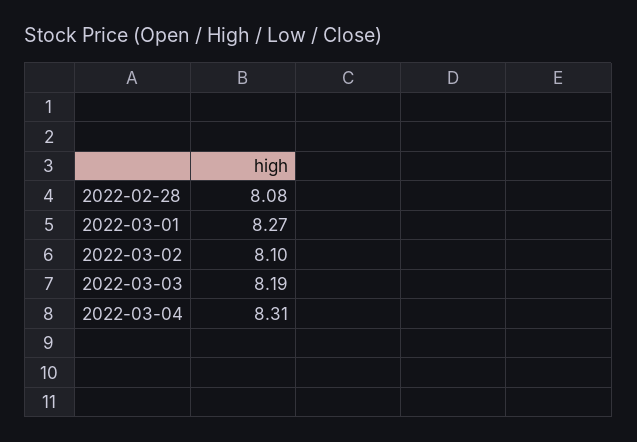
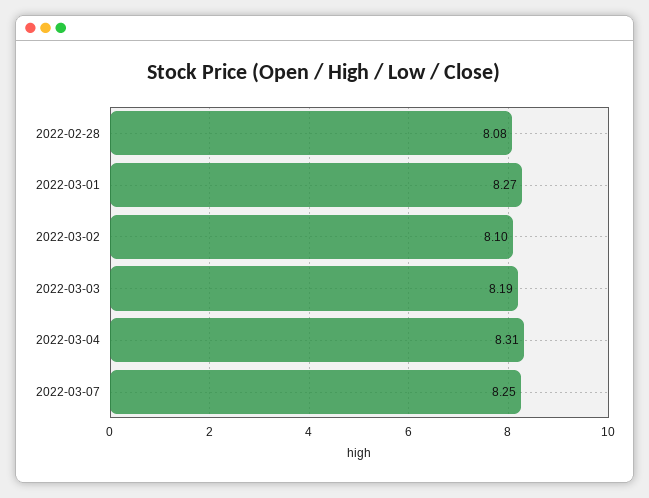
2022-03-07: none -> 8.25

